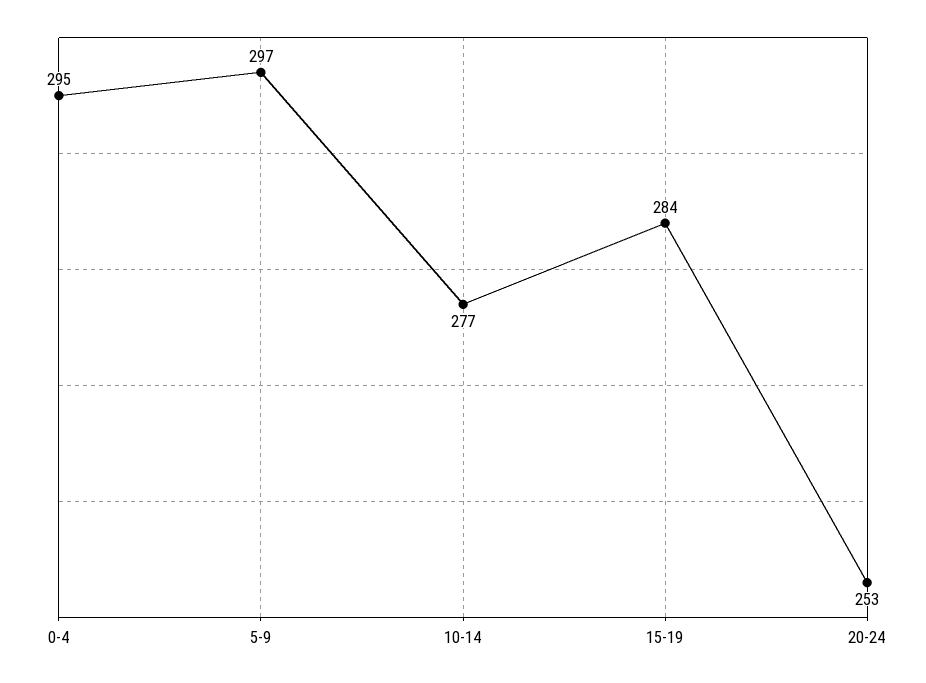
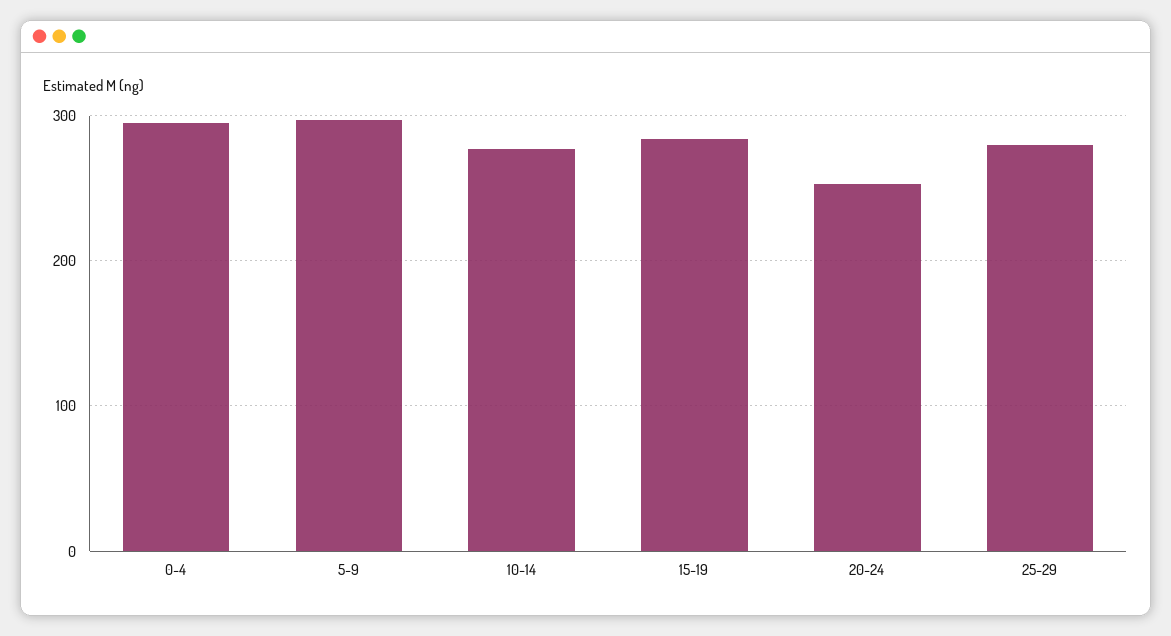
25-29: none -> 280

